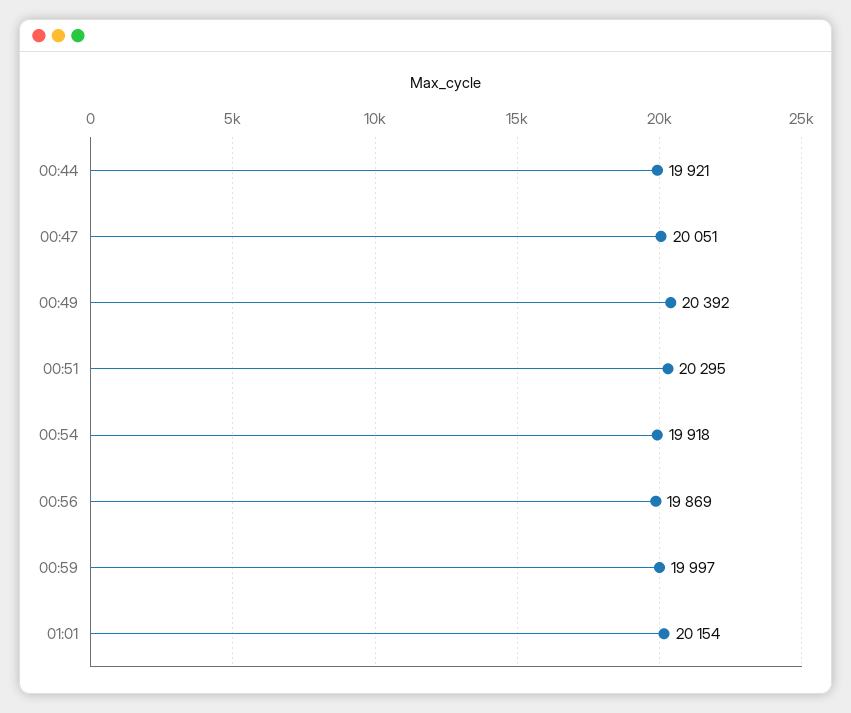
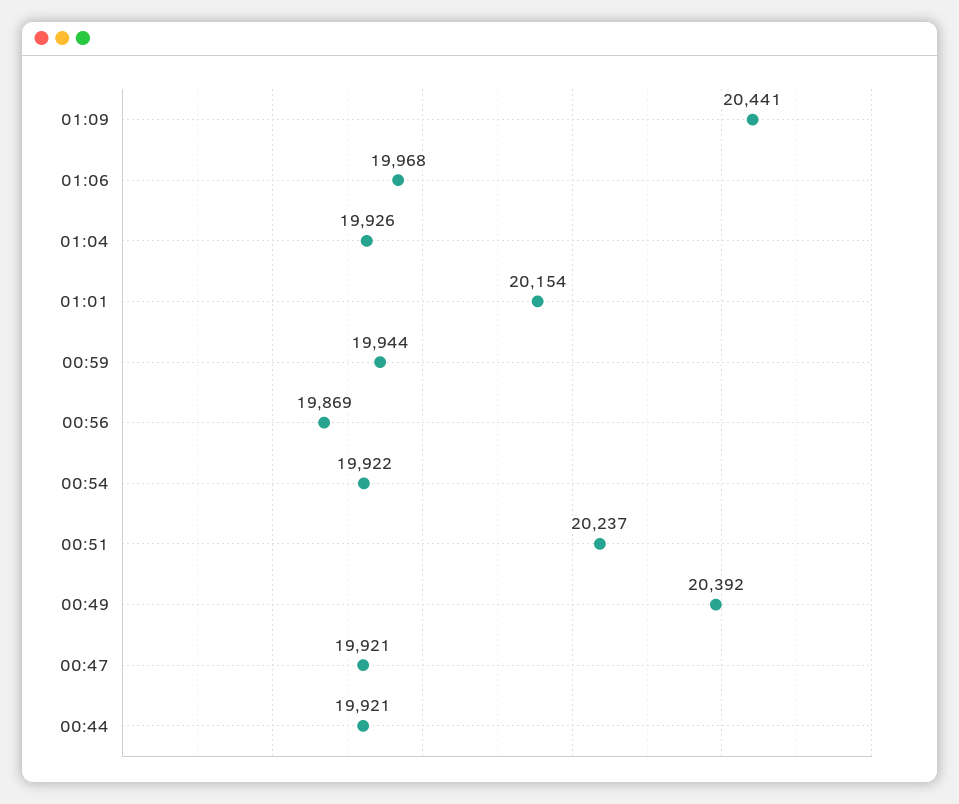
00:47: 20051 -> 19921
00:51: 20295 -> 20237
00:54: 19918 -> 19922
00:59: 19997 -> 19944
01:09: none -> 20441
01:06: none -> 19968
01:04: none -> 19926

